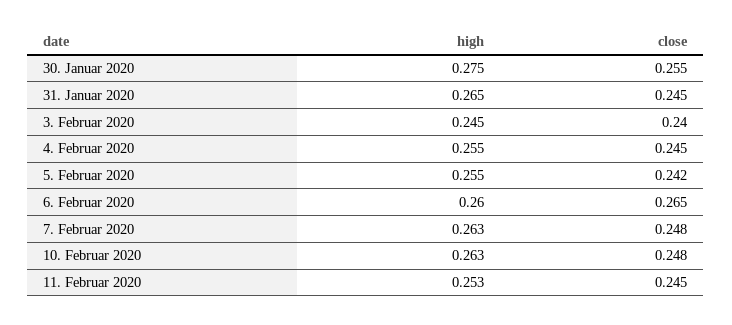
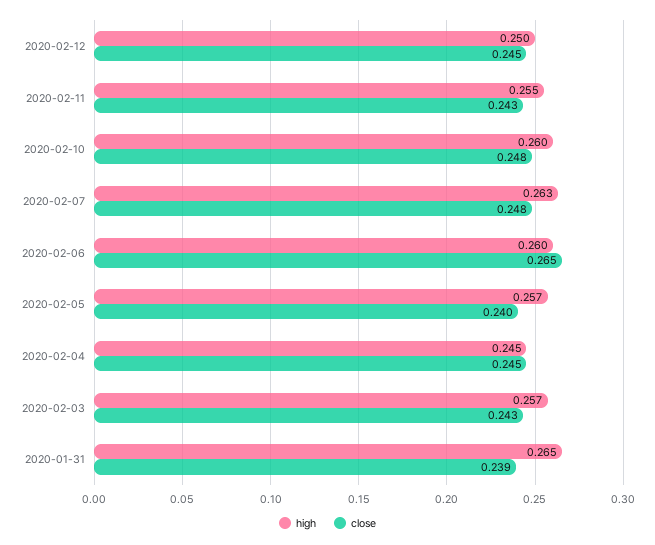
high, 30. Januar 2020: 0.275 -> none
close, 30. Januar 2020: 0.255 -> none
close, 31. Januar 2020: 0.245 -> 0.239
high, 3. Februar 2020: 0.245 -> 0.257
close, 3. Februar 2020: 0.24 -> 0.243
high, 4. Februar 2020: 0.255 -> 0.245
high, 5. Februar 2020: 0.255 -> 0.257
close, 5. Februar 2020: 0.242 -> 0.24
high, 10. Februar 2020: 0.263 -> 0.26
high, 11. Februar 2020: 0.253 -> 0.255
close, 11. Februar 2020: 0.245 -> 0.243
high, 2020-02-12: none -> 0.25
close, 2020-02-12: none -> 0.245

